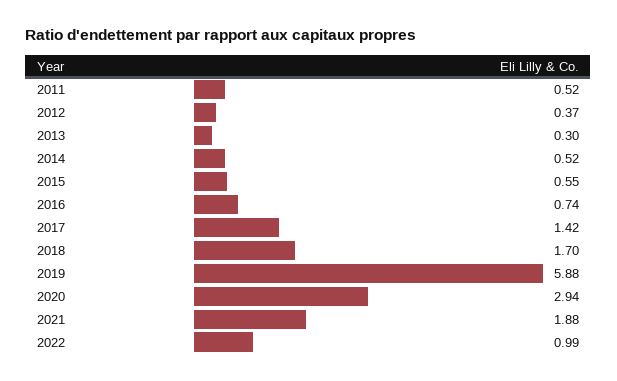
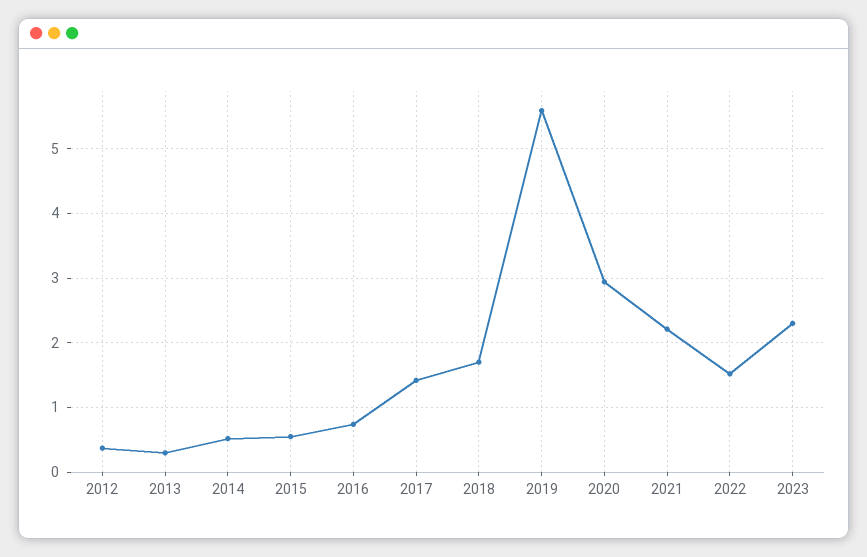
2011: 0.52 -> none
2019: 5.88 -> 5.6
2021: 1.88 -> 2.2
2022: 0.99 -> 1.5
2023: none -> 2.3

